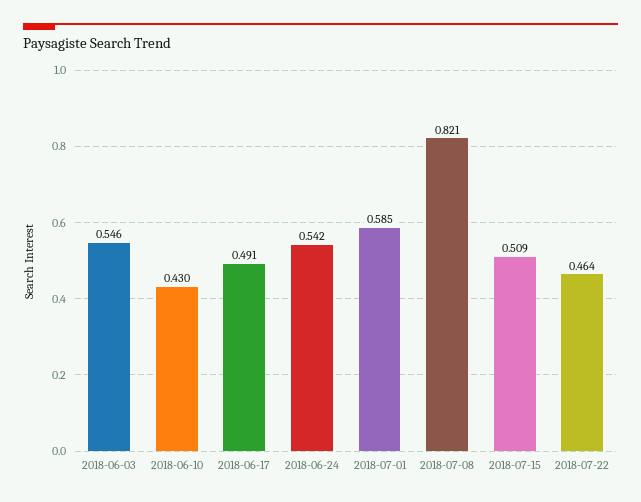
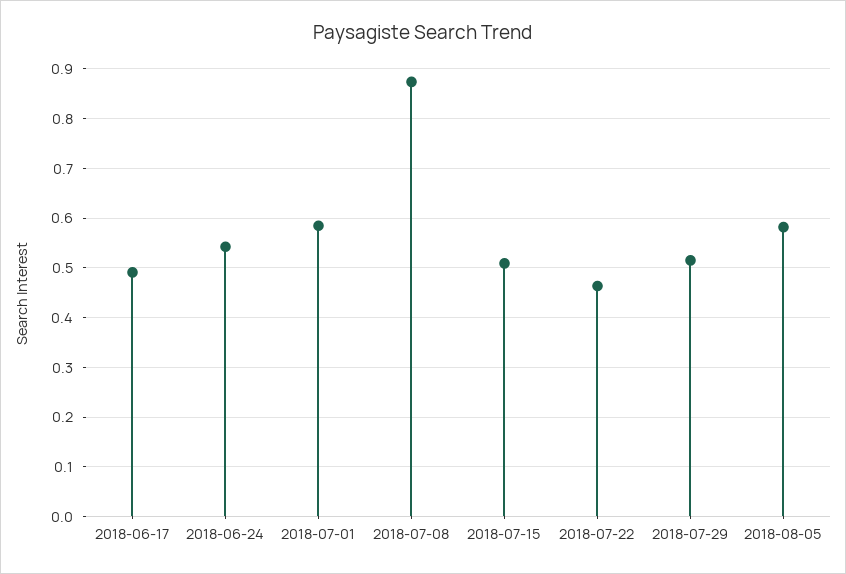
2018-06-03: 0.546 -> none
2018-06-10: 0.43 -> none
2018-07-08: 0.821 -> 0.88
2018-07-29: none -> 0.52
2018-08-05: none -> 0.58

